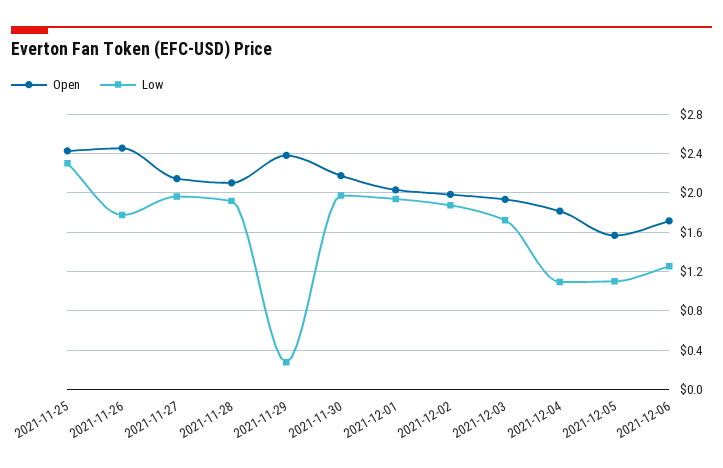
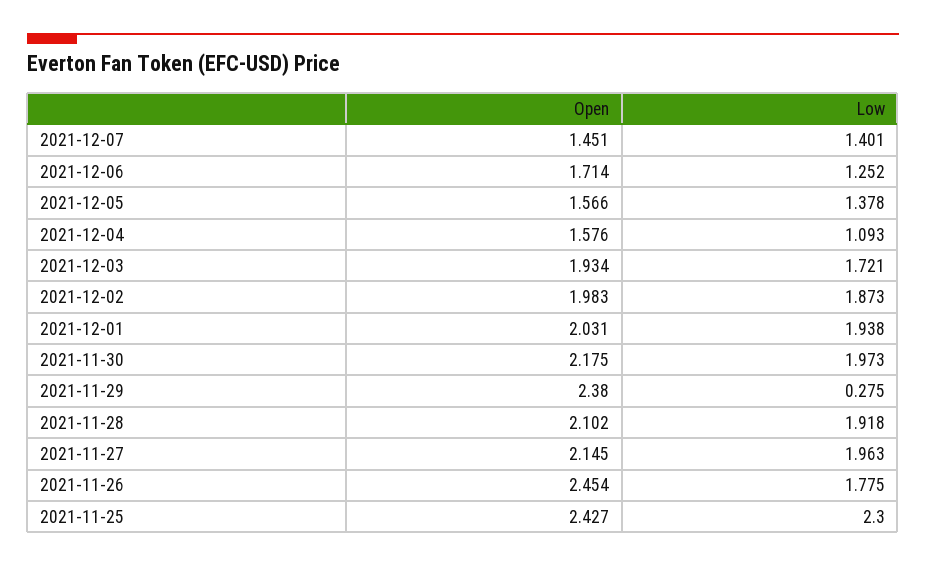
Open, 2021-12-04: 1.8 -> 1.576
Low, 2021-12-05: 1.1 -> 1.378
Open, 2021-12-07: none -> 1.451
Low, 2021-12-07: none -> 1.401

